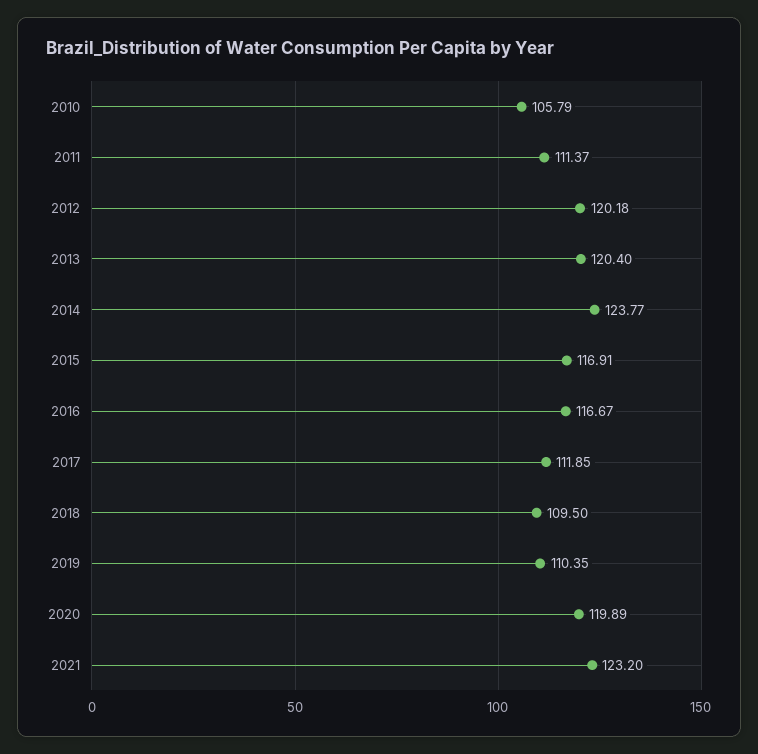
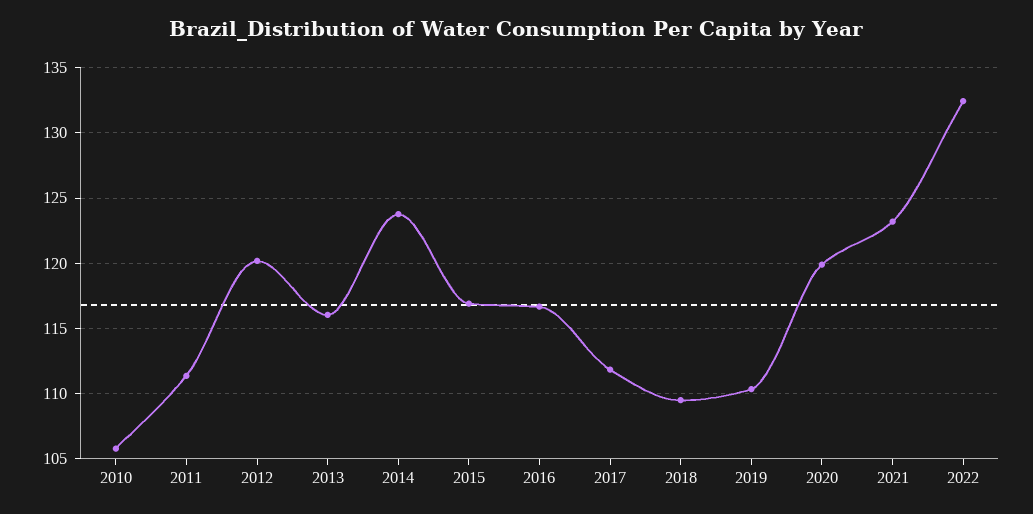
2013: 120.4 -> 116
2022: none -> 132.5

